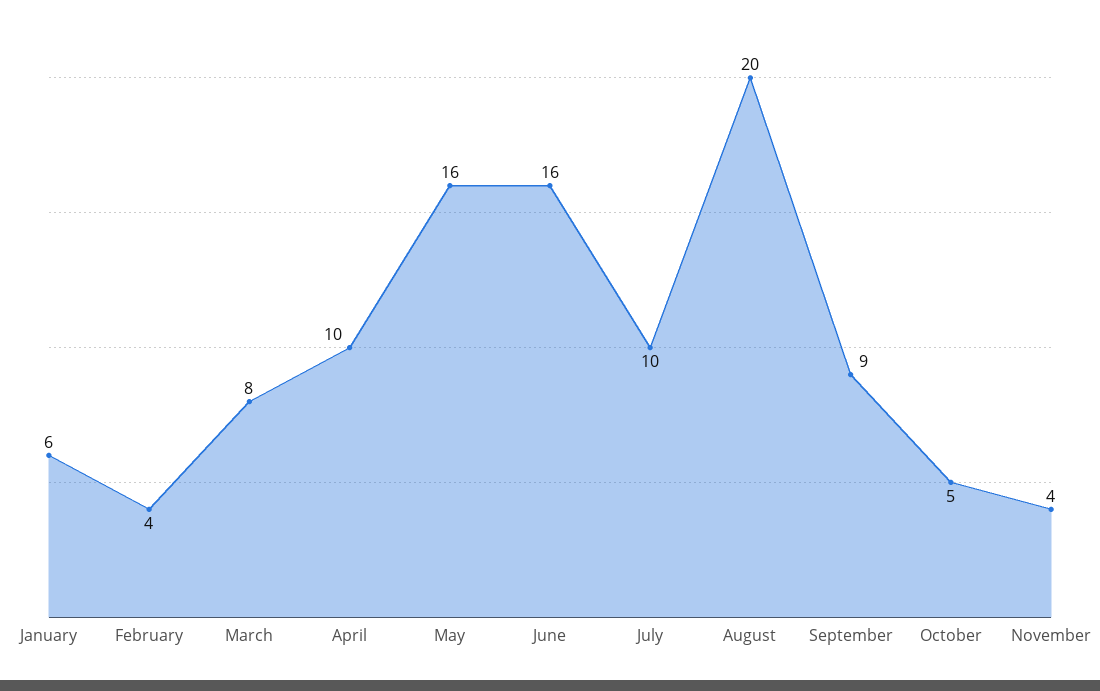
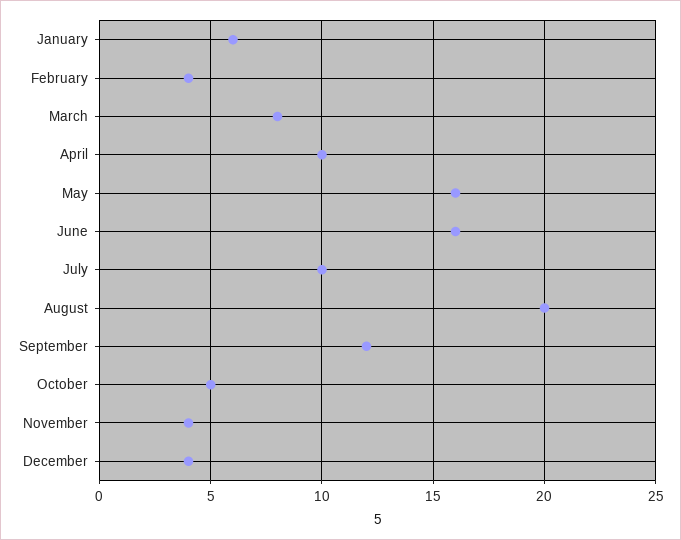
September: 9 -> 12
December: none -> 4

